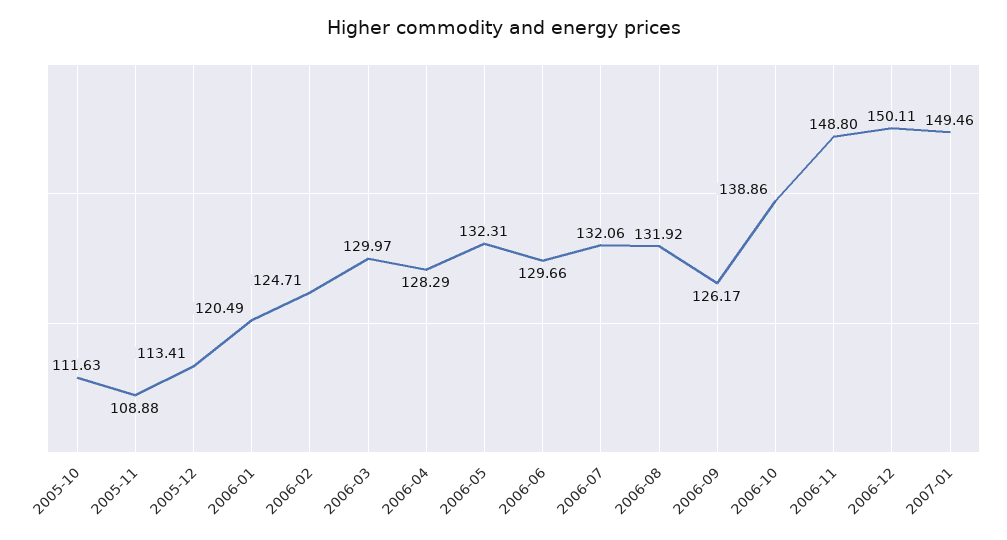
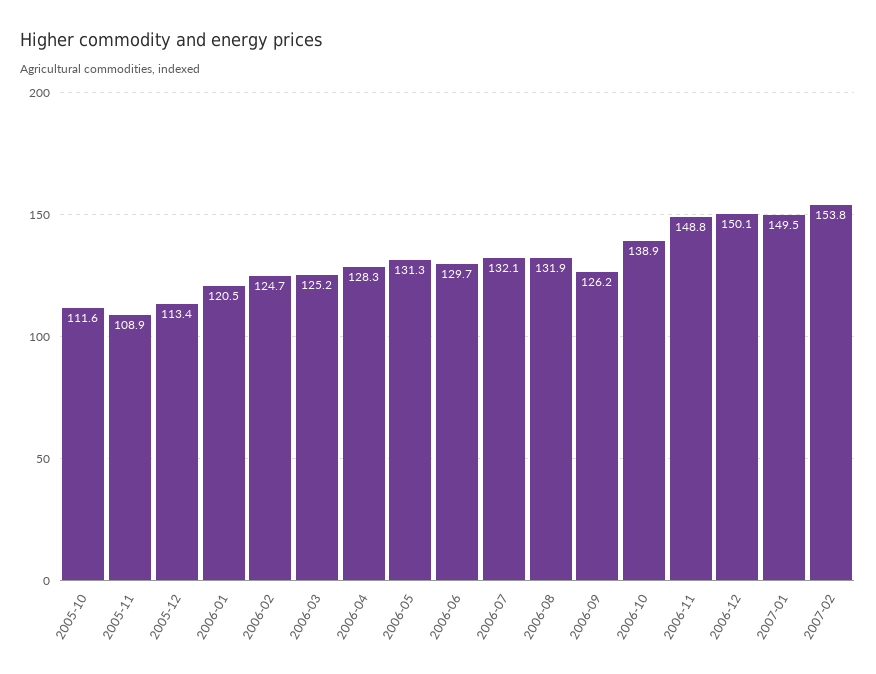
2006-03: 129.97 -> 125.2
2006-05: 132.31 -> 131.3
2007-02: none -> 153.8

